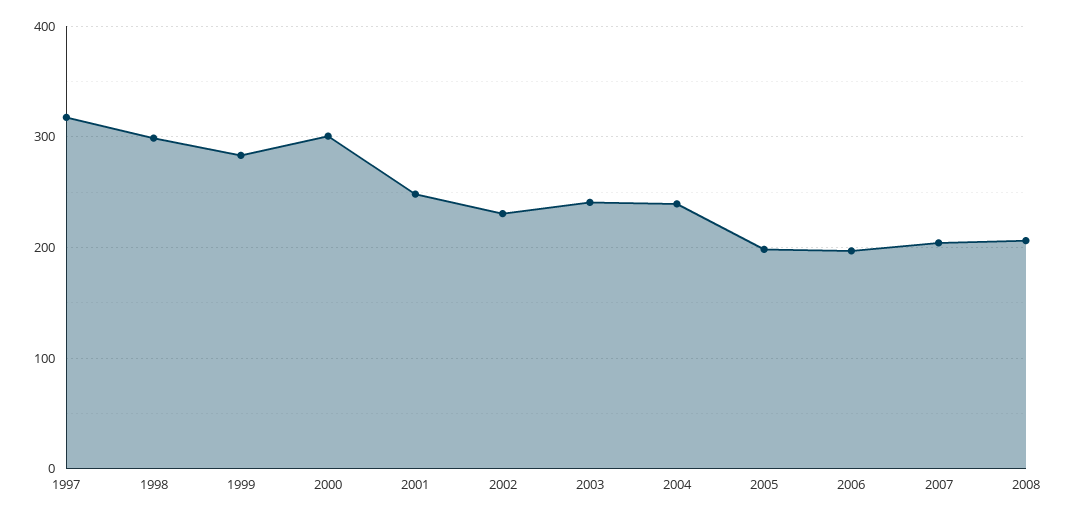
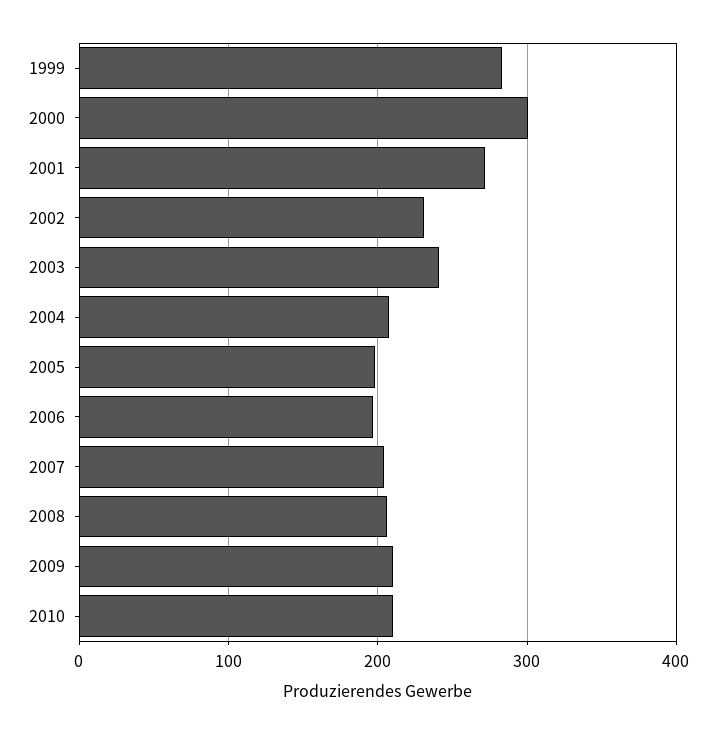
1997: 320 -> none
1998: 300 -> none
2001: 250 -> 270
2004: 240 -> 210
2009: none -> 210
2010: none -> 210

